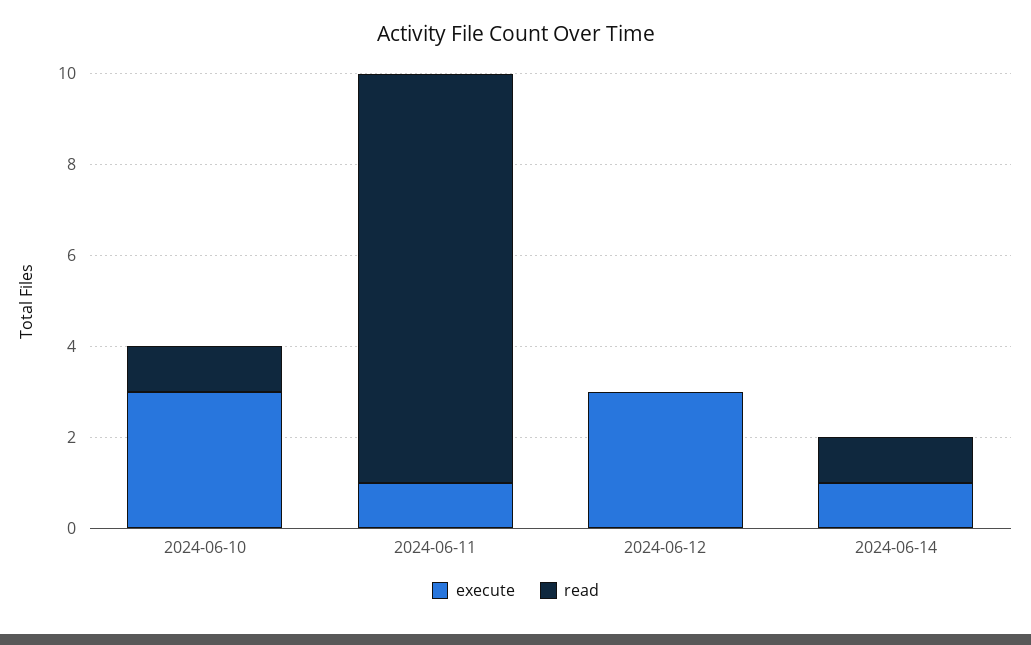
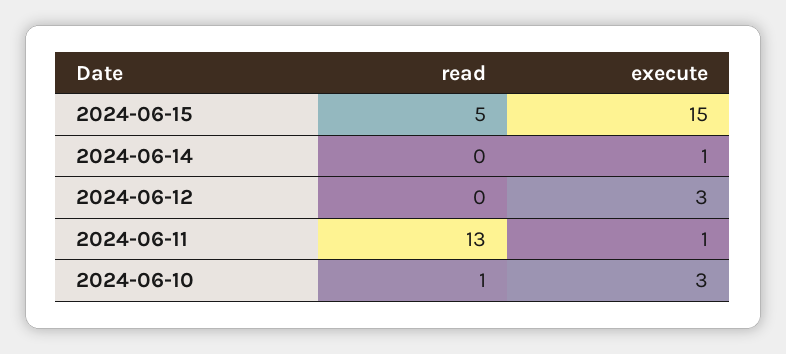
read, 2024-06-11: 9 -> 13
read, 2024-06-14: 1 -> 0
read, 2024-06-15: none -> 5
execute, 2024-06-15: none -> 15

